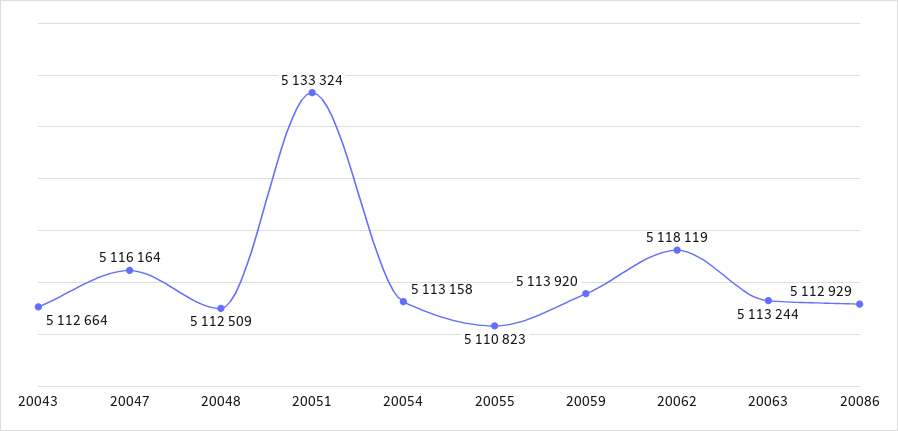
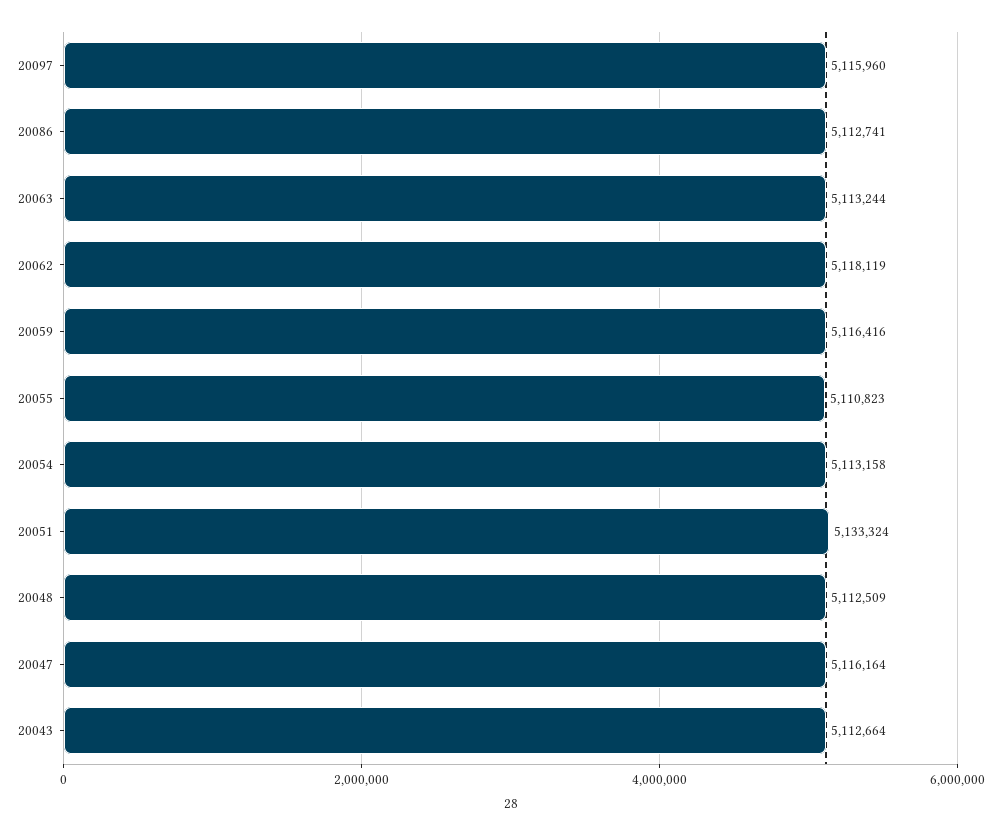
20059: 5113920 -> 5116416
20086: 5112929 -> 5112741
20097: none -> 5115960

